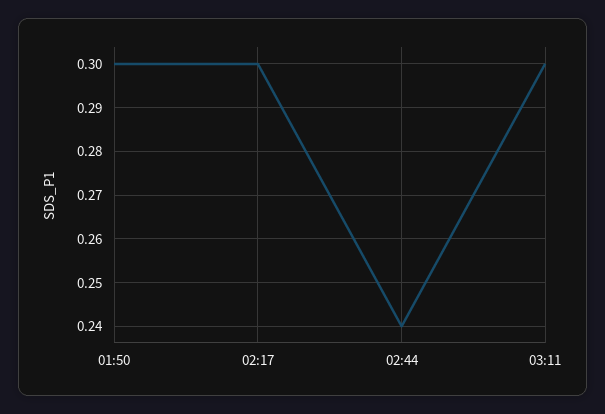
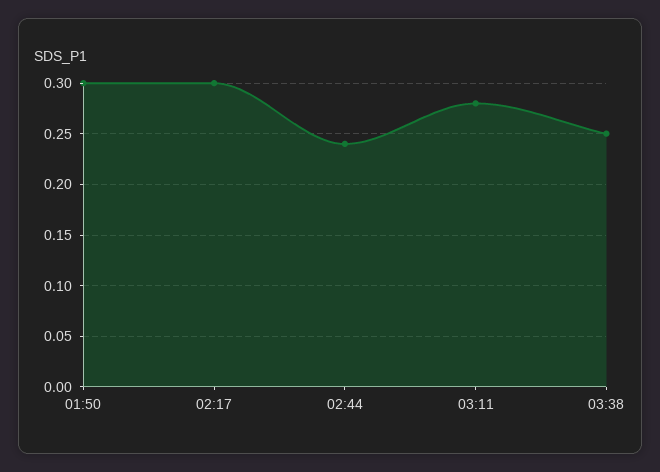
03:11: 0.3 -> 0.28
03:38: none -> 0.25

